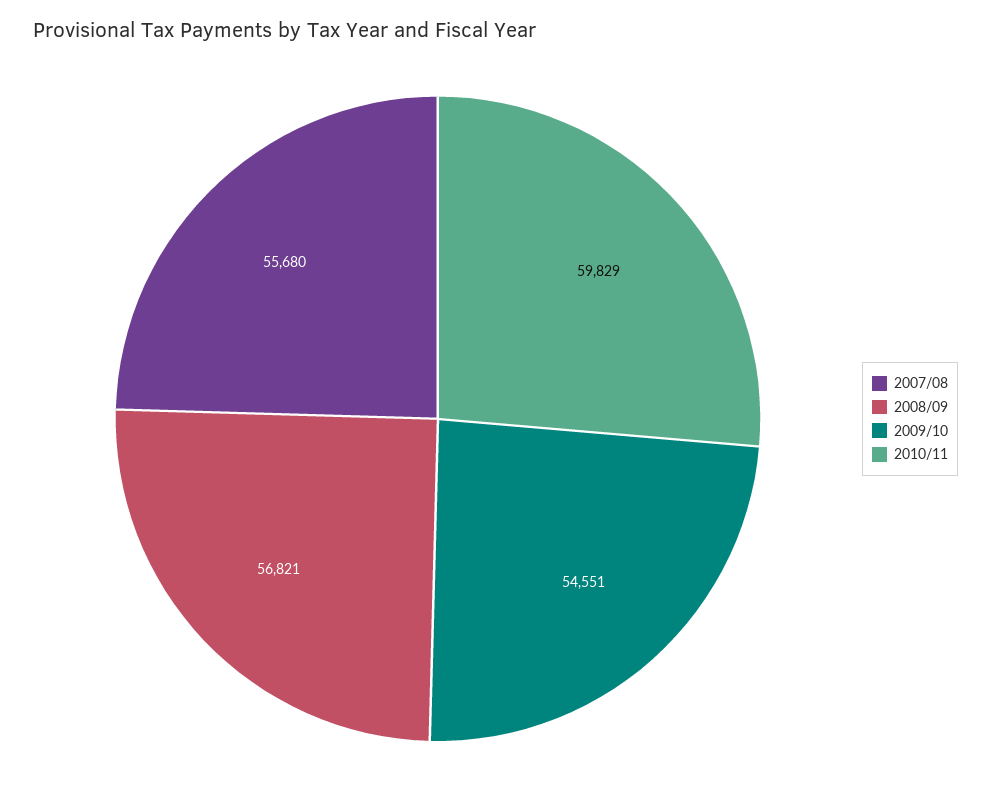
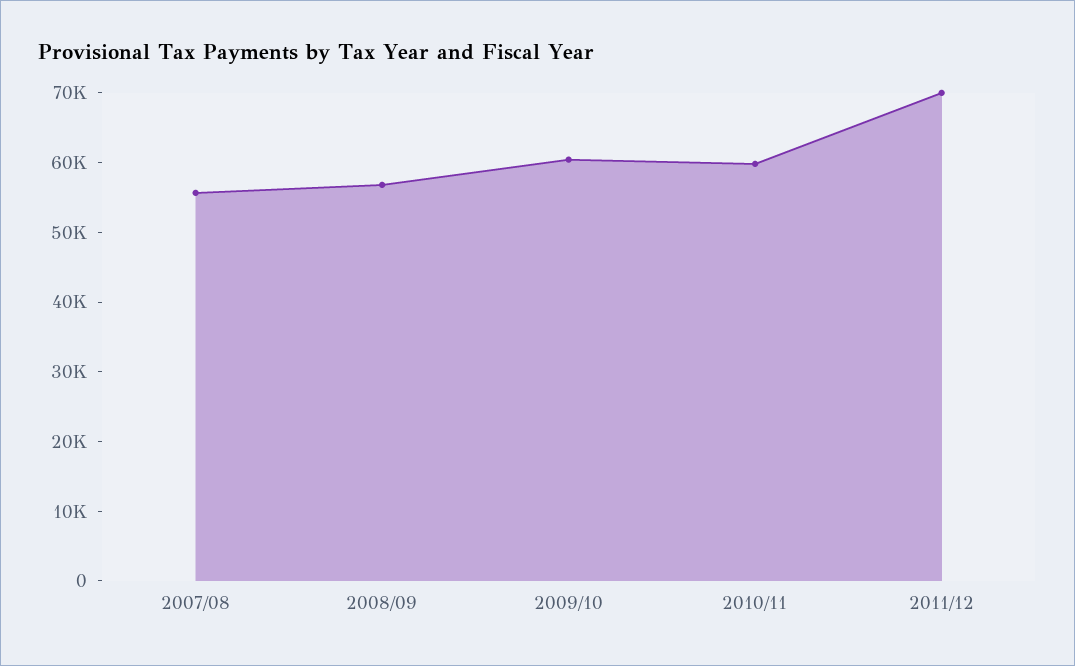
2009/10: 54551 -> 60000
2011/12: none -> 70000

